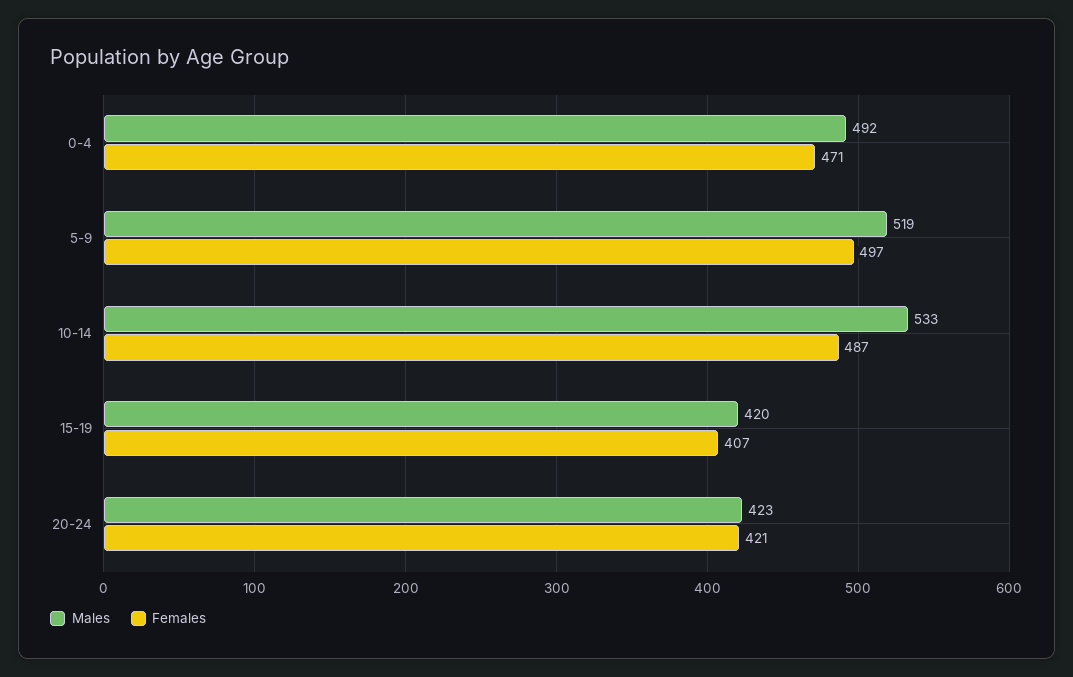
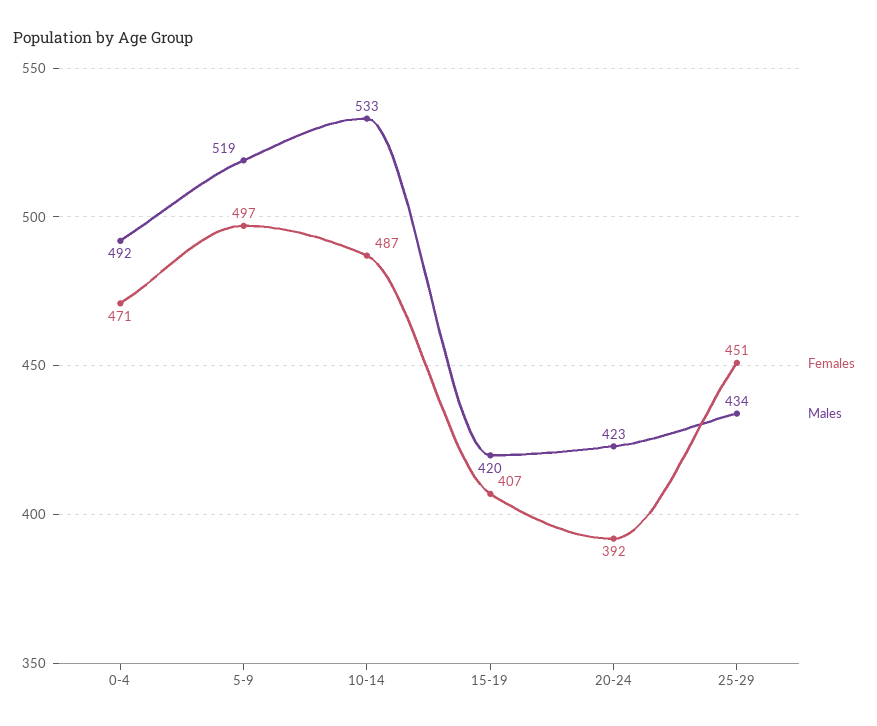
Females, 20-24: 421 -> 392
Females, 25-29: none -> 451
Males, 25-29: none -> 434

